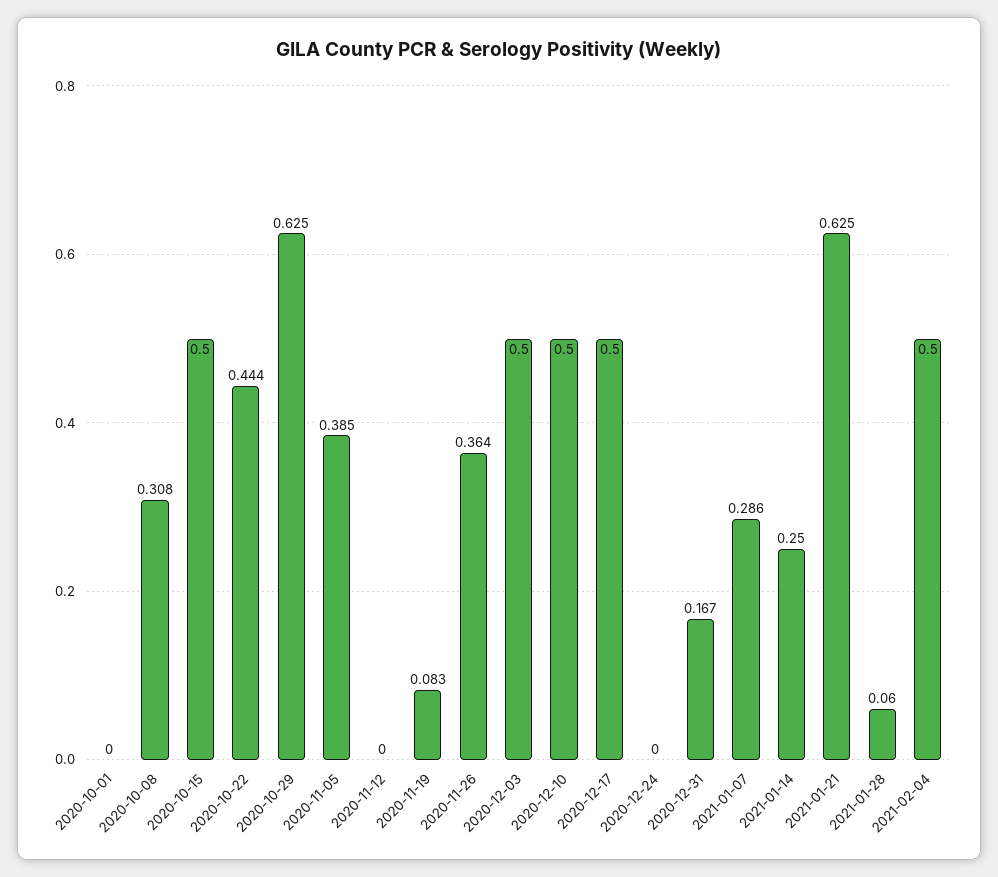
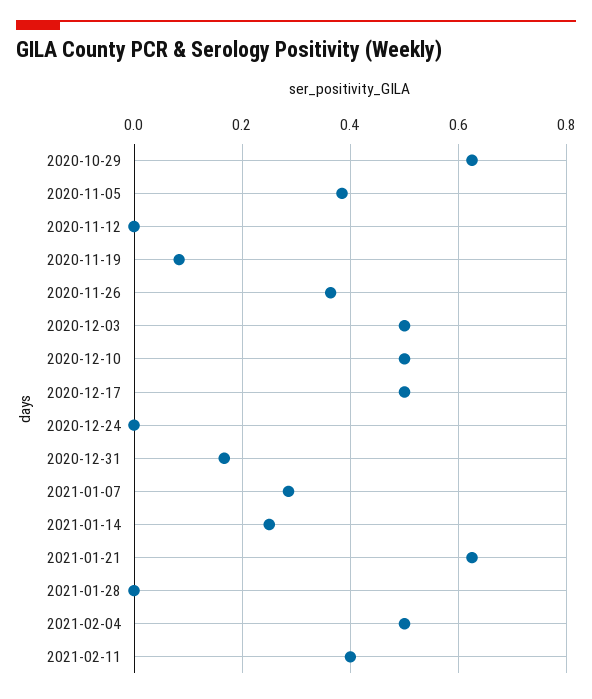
2020-10-01: 0 -> none
2020-10-08: 0.308 -> none
2020-10-15: 0.5 -> none
2020-10-22: 0.444 -> none
2021-01-28: 0.06 -> 0
2021-02-11: none -> 0.4

